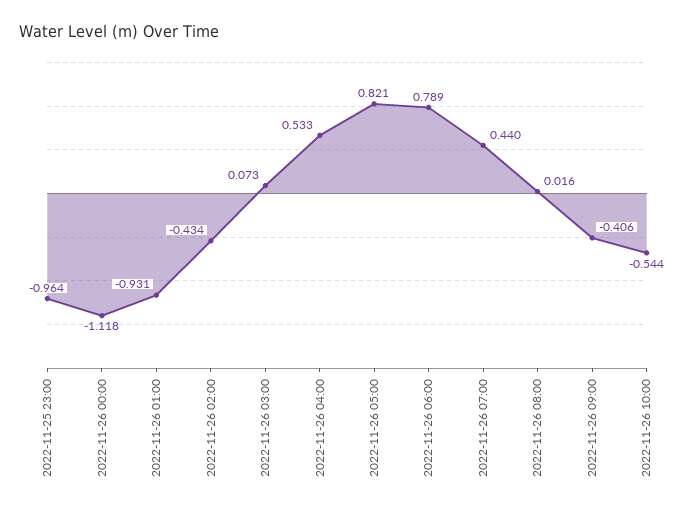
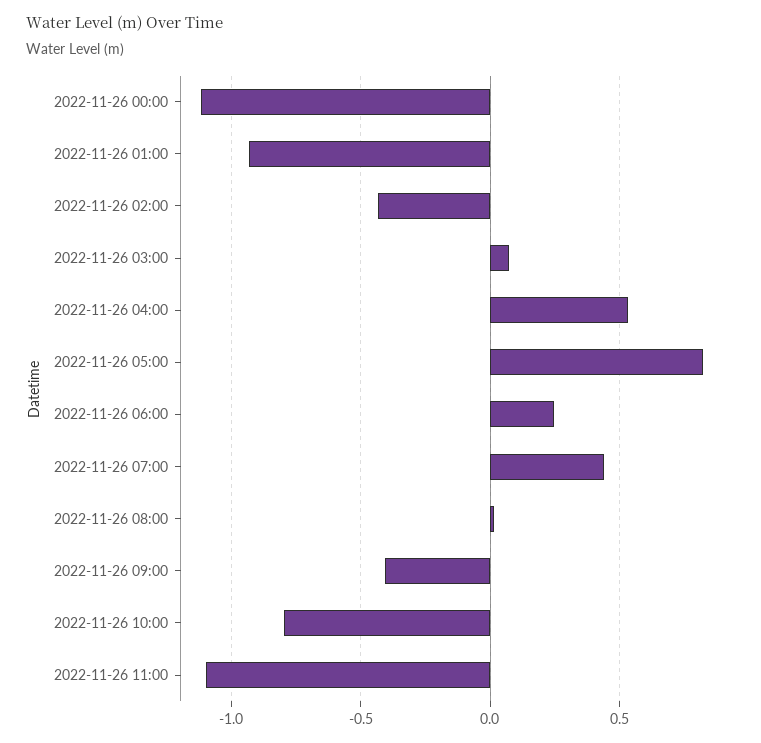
2022-11-25 23:00: -0.964 -> none
2022-11-26 06:00: 0.789 -> 0.25
2022-11-26 10:00: -0.544 -> -0.8
2022-11-26 11:00: none -> -1.1

